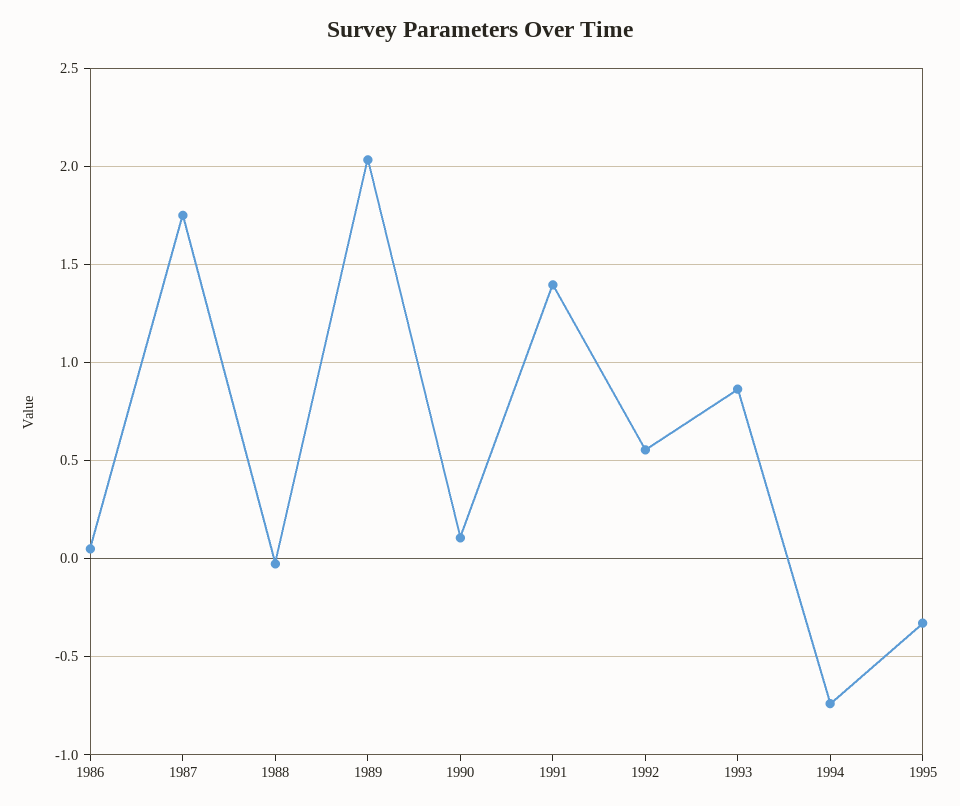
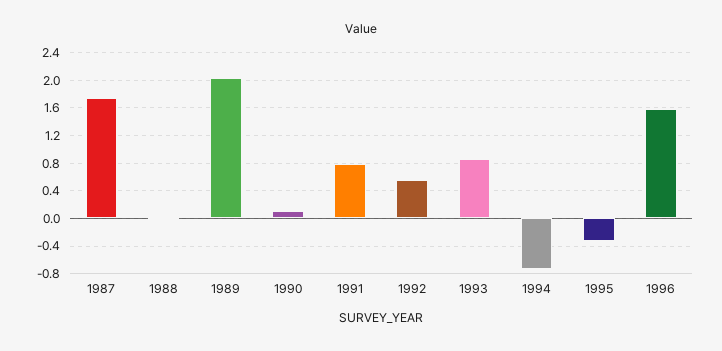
1986: 0.05 -> none
1991: 1.4 -> 0.8
1996: none -> 1.6

